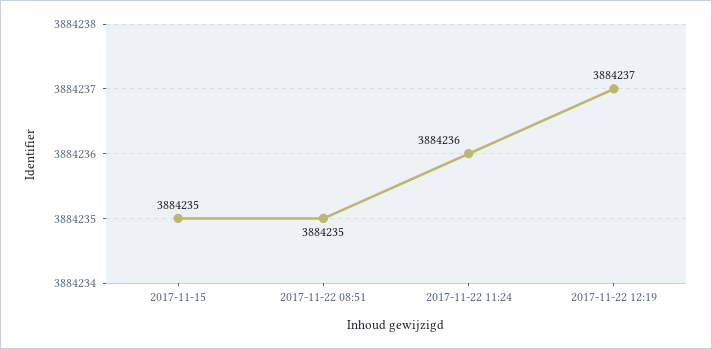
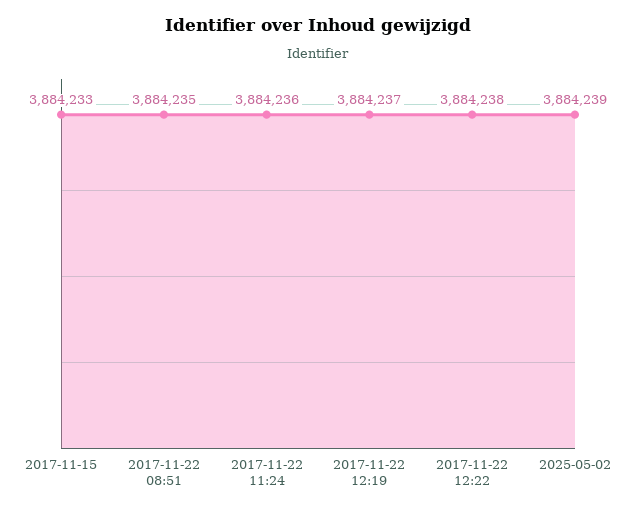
2017-11-15: 3884235 -> 3884233
2017-11-22 12:22: none -> 3884238
2025-05-02: none -> 3884239

